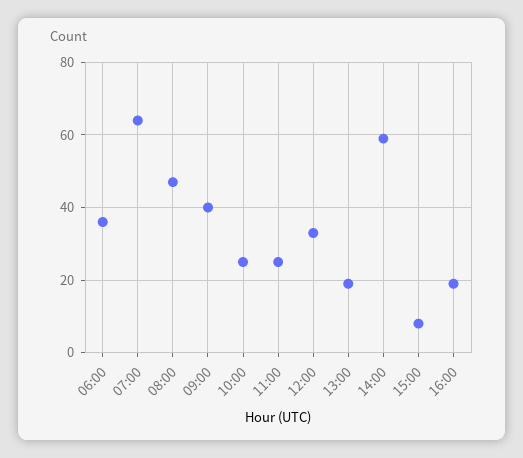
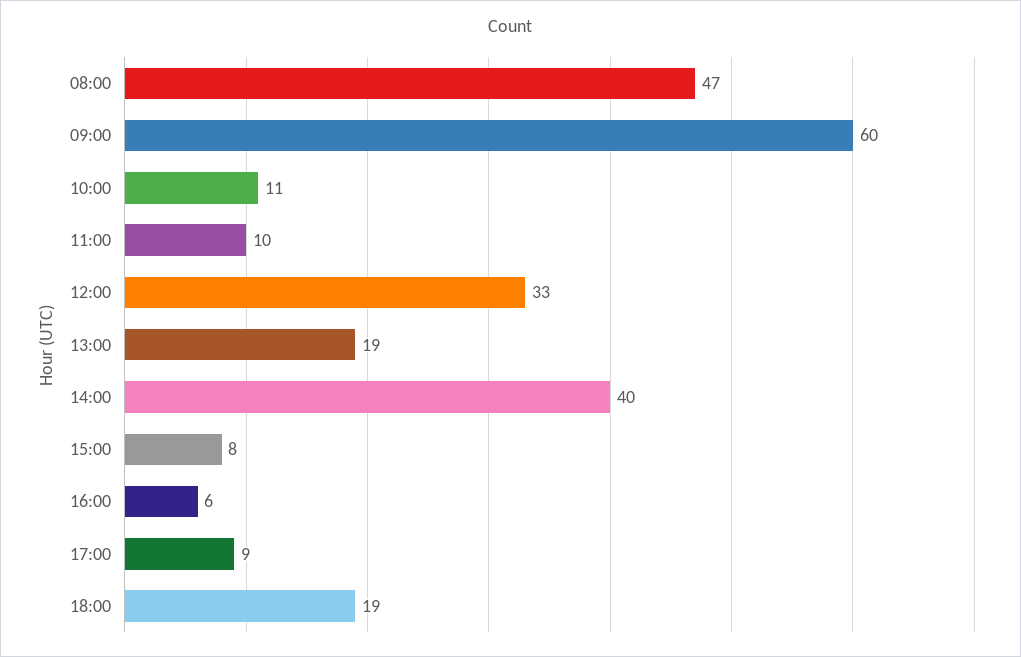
06:00: 35 -> none
07:00: 65 -> none
09:00: 40 -> 60
10:00: 25 -> 11
11:00: 25 -> 10
14:00: 60 -> 40
16:00: 20 -> 6
17:00: none -> 9
18:00: none -> 19

